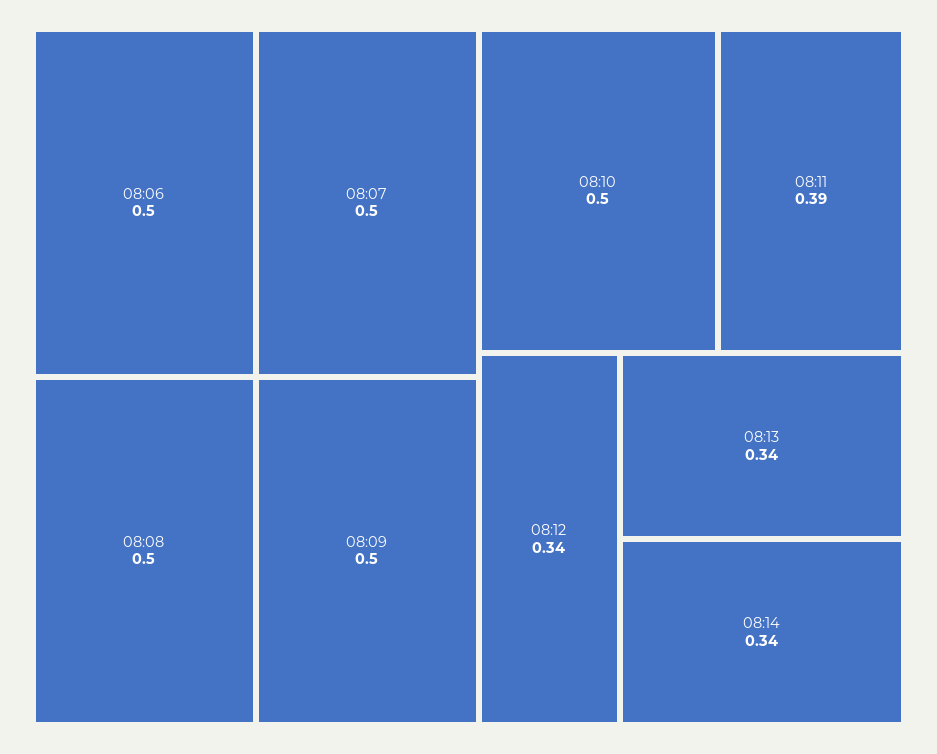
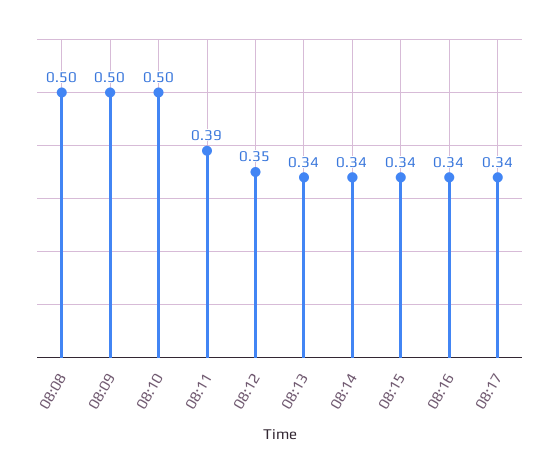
08:06: 0.5 -> none
08:07: 0.5 -> none
08:12: 0.34 -> 0.35
08:15: none -> 0.34
08:16: none -> 0.34
08:17: none -> 0.34

